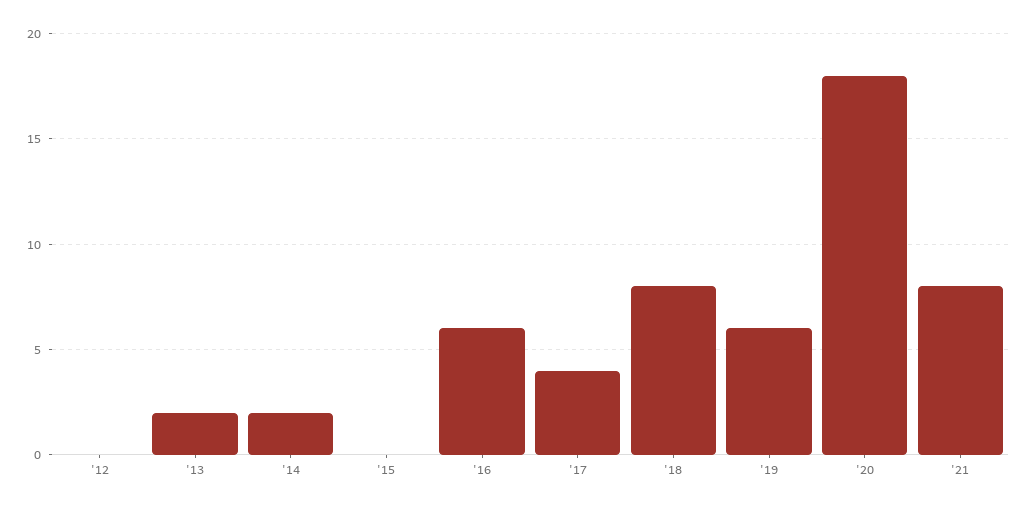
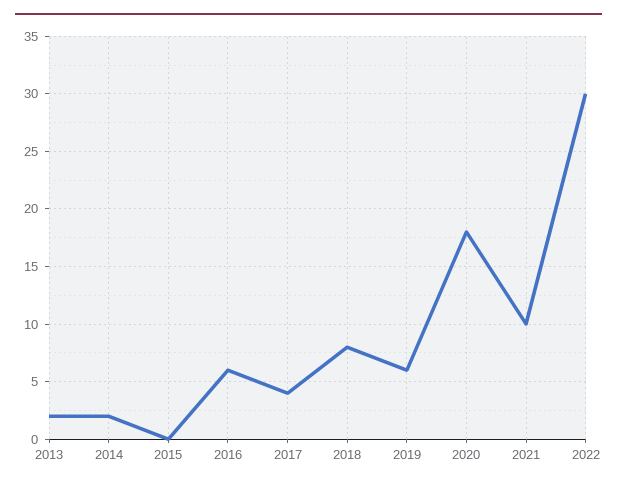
'12: 0 -> none
'21: 8 -> 10
2022: none -> 30

